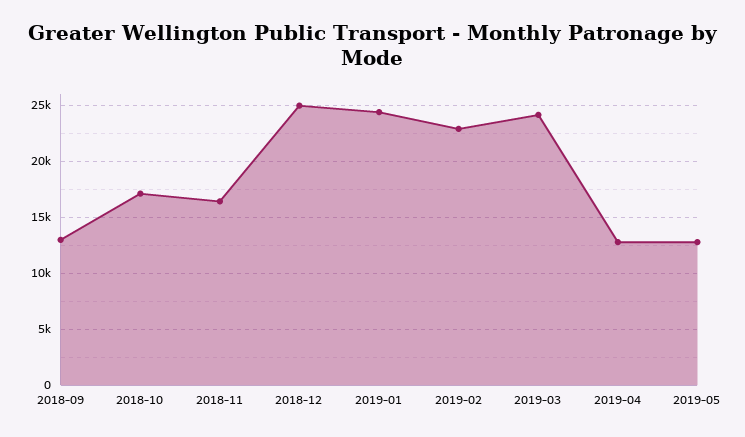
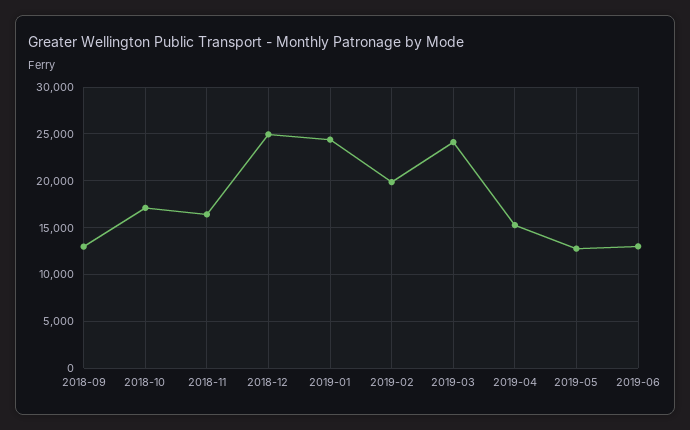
2019-02: 23000 -> 20000
2019-04: 13000 -> 15000
2019-06: none -> 13000

